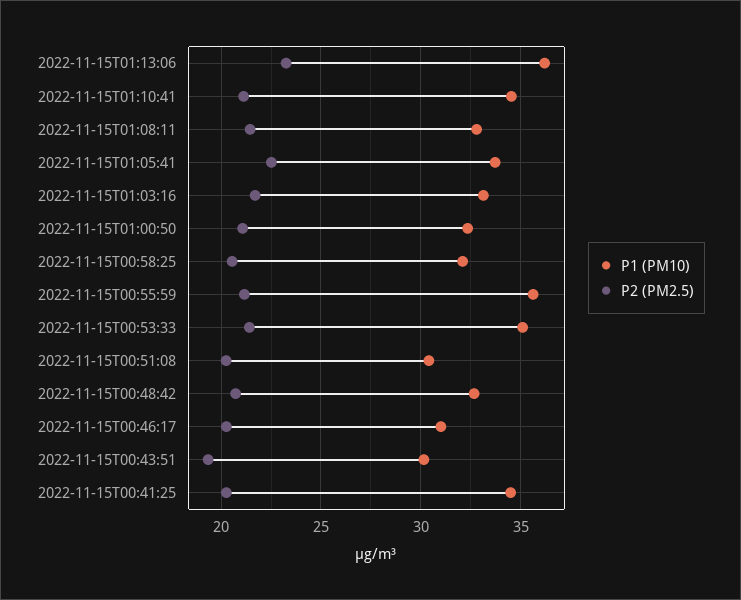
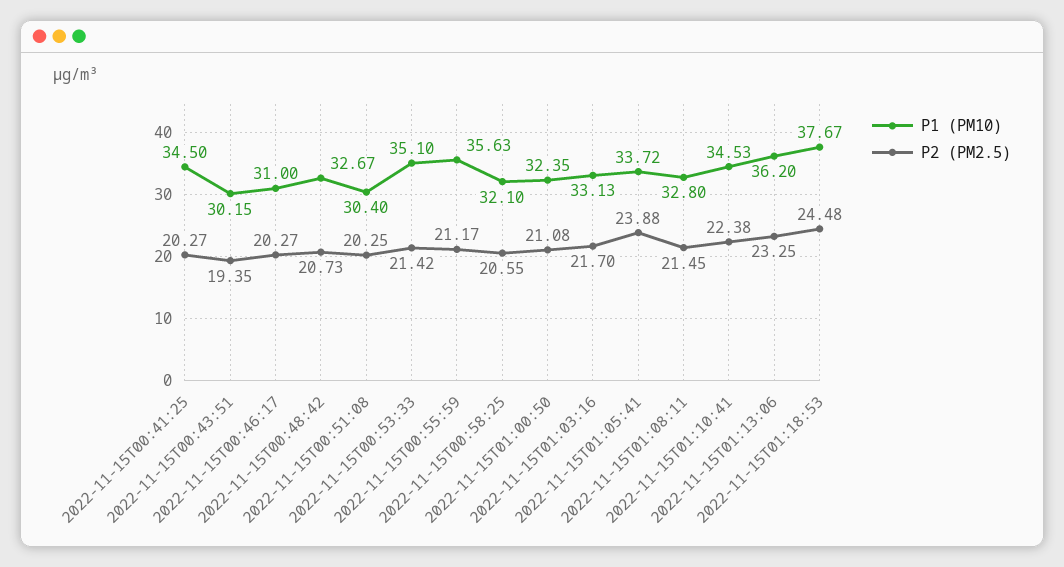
P2 (PM2.5), 2022-11-15T01:10:41: 21 -> 22.38
P2 (PM2.5), 2022-11-15T01:05:41: 22.5 -> 23.88
P1 (PM10), 2022-11-15T01:18:53: none -> 37.67
P2 (PM2.5), 2022-11-15T01:18:53: none -> 24.48

